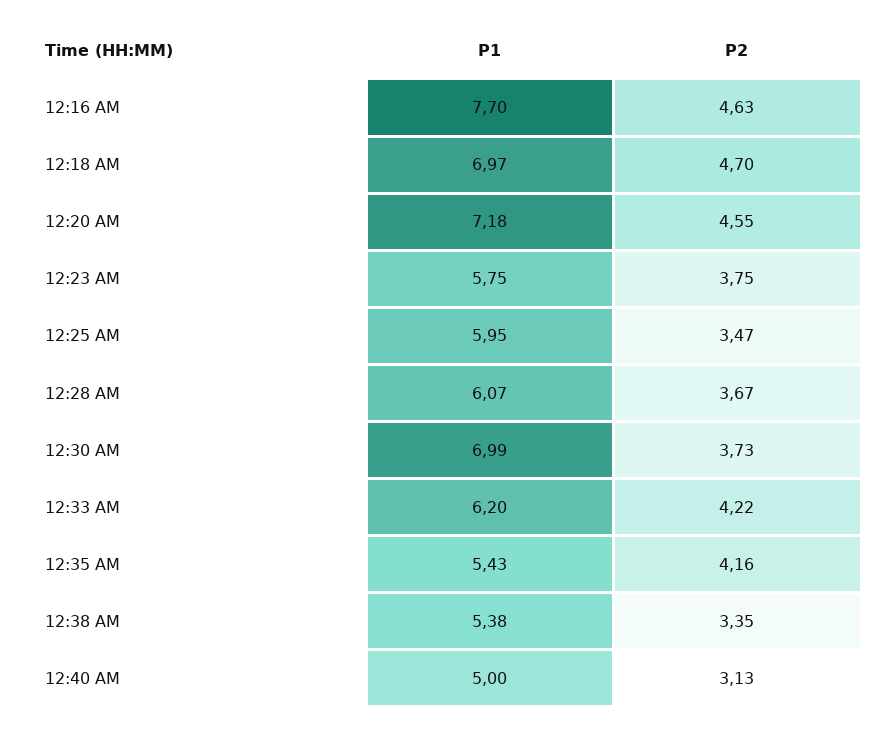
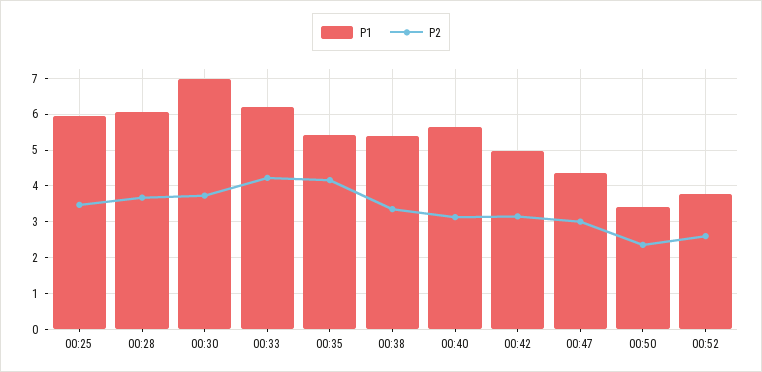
P1, 12:16 AM: 7.7 -> none
P2, 12:16 AM: 4.63 -> none
P1, 12:18 AM: 6.97 -> none
P2, 12:18 AM: 4.7 -> none
P1, 12:20 AM: 7.18 -> none
P2, 12:20 AM: 4.55 -> none
P1, 12:23 AM: 5.75 -> none
P2, 12:23 AM: 3.75 -> none
P1, 12:40 AM: 5 -> 5.6
P1, 00:42: none -> 5
P2, 00:42: none -> 3.2
P1, 00:47: none -> 4.4
P2, 00:47: none -> 3
P1, 00:50: none -> 3.4
P2, 00:50: none -> 2.4
P1, 00:52: none -> 3.8
P2, 00:52: none -> 2.6

